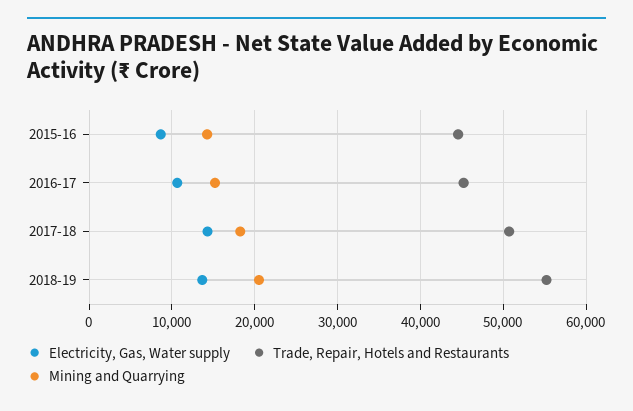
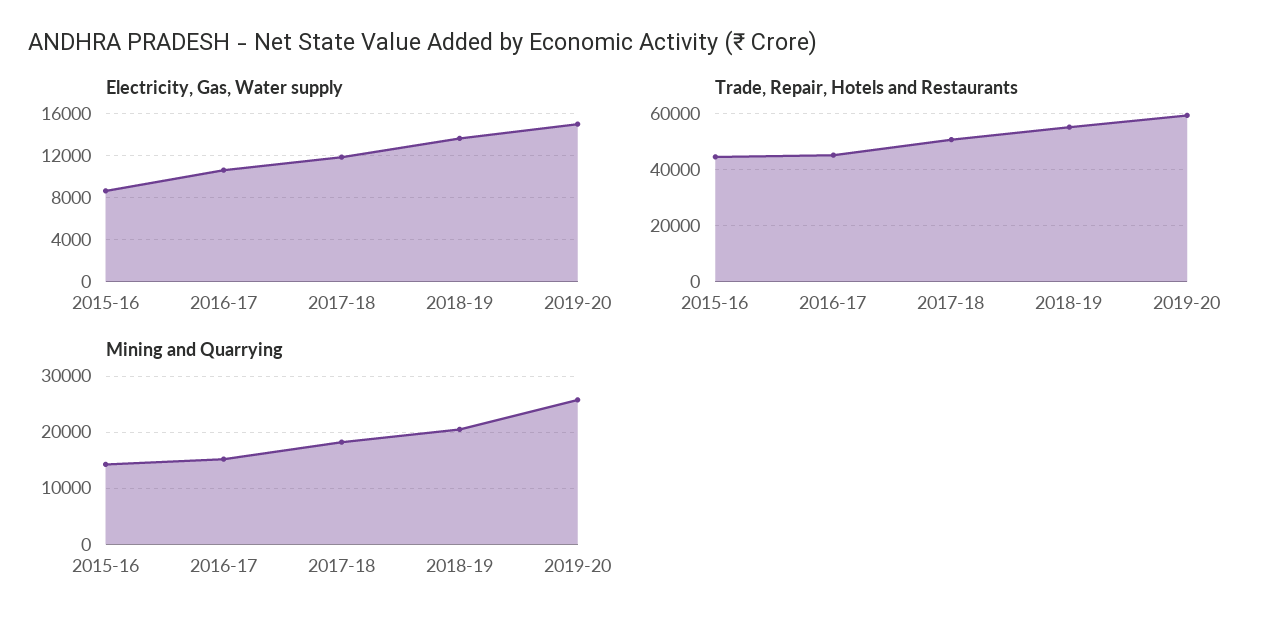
Electricity, Gas, Water supply, 2017-18: 14000 -> 12000
Electricity, Gas, Water supply, 2019-20: none -> 15000
Trade, Repair, Hotels and Restaurants, 2019-20: none -> 60000
Mining and Quarrying, 2019-20: none -> 26000

